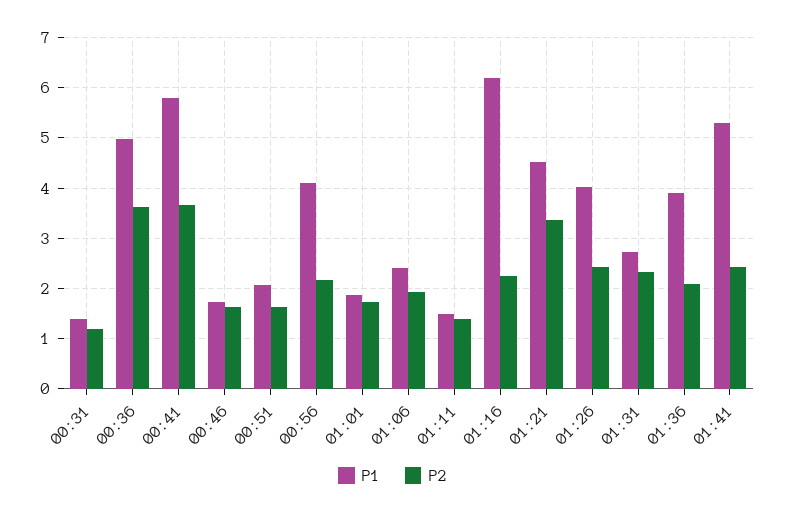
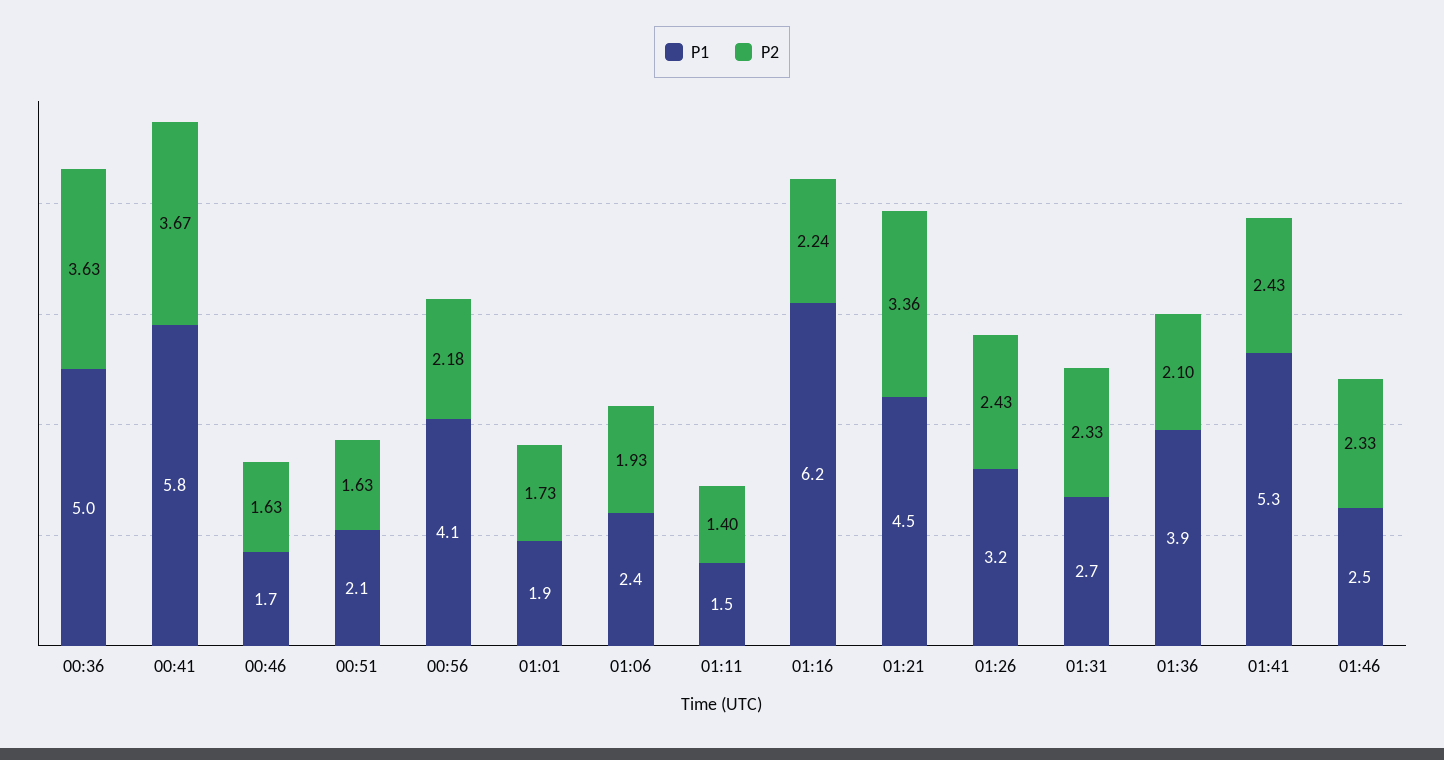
P1, 00:31: 1.4 -> none
P2, 00:31: 1.2 -> none
P1, 01:26: 4 -> 3.2
P1, 01:46: none -> 2.5
P2, 01:46: none -> 2.33

